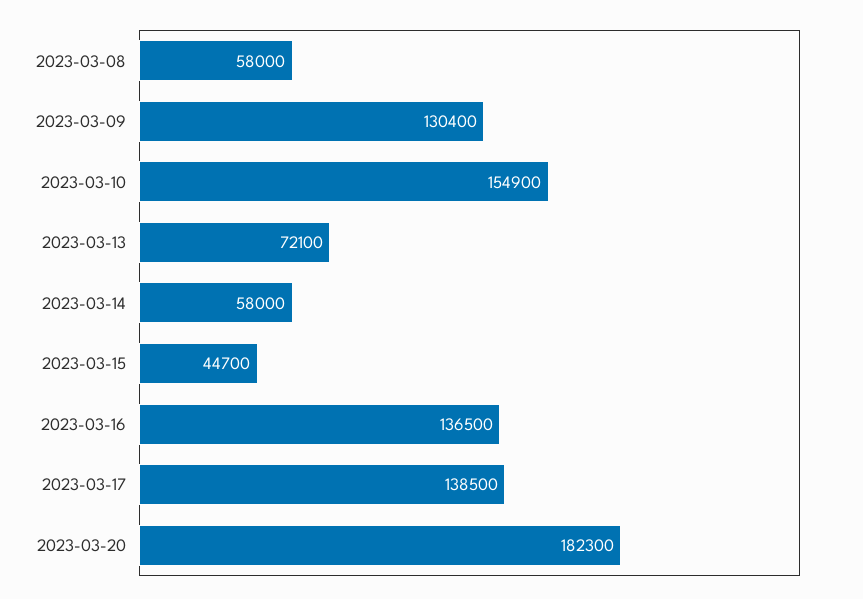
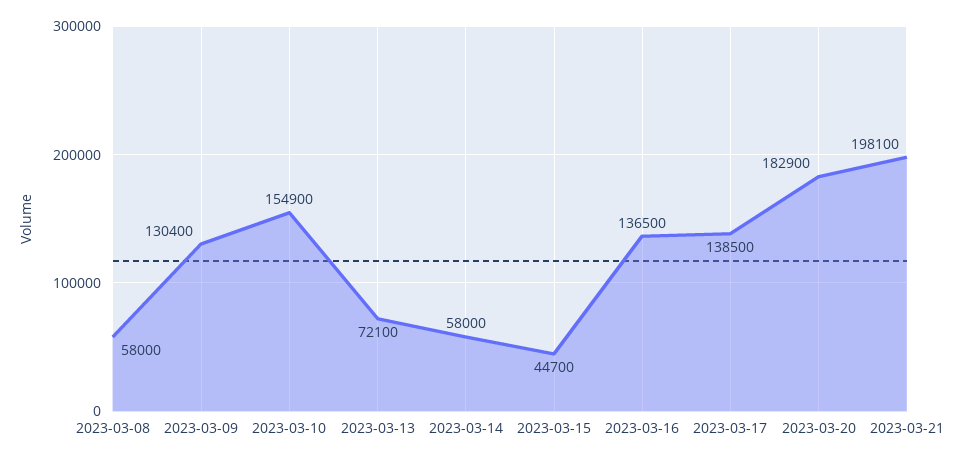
2023-03-20: 182300 -> 182900
2023-03-21: none -> 198100

